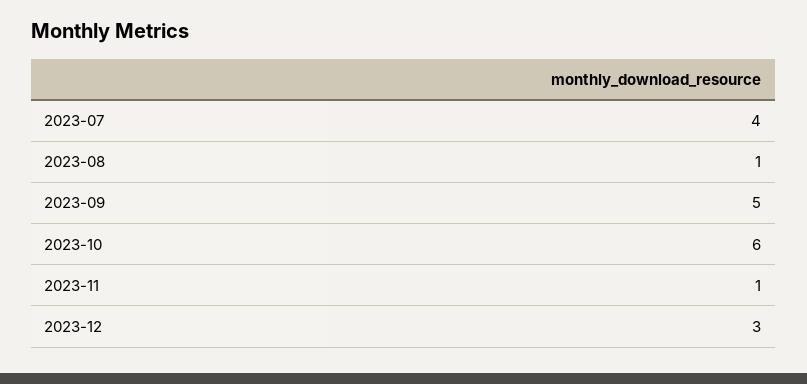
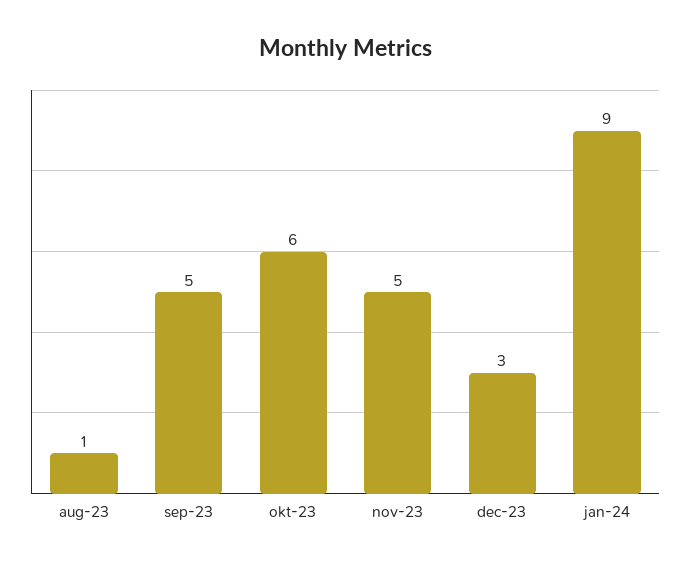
2023-07: 4 -> none
2023-11: 1 -> 5
jan-24: none -> 9

